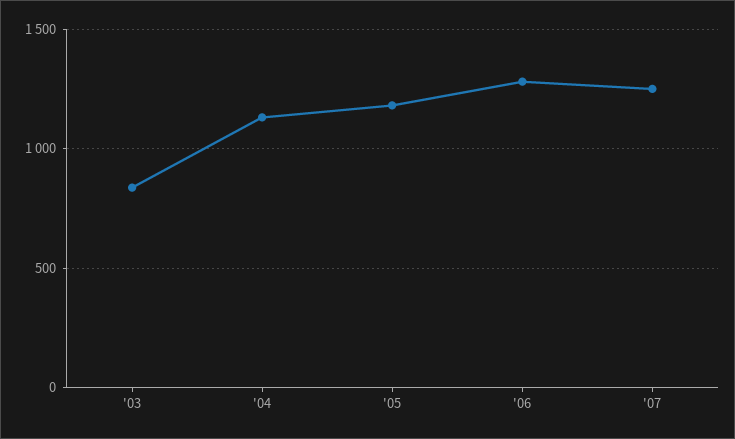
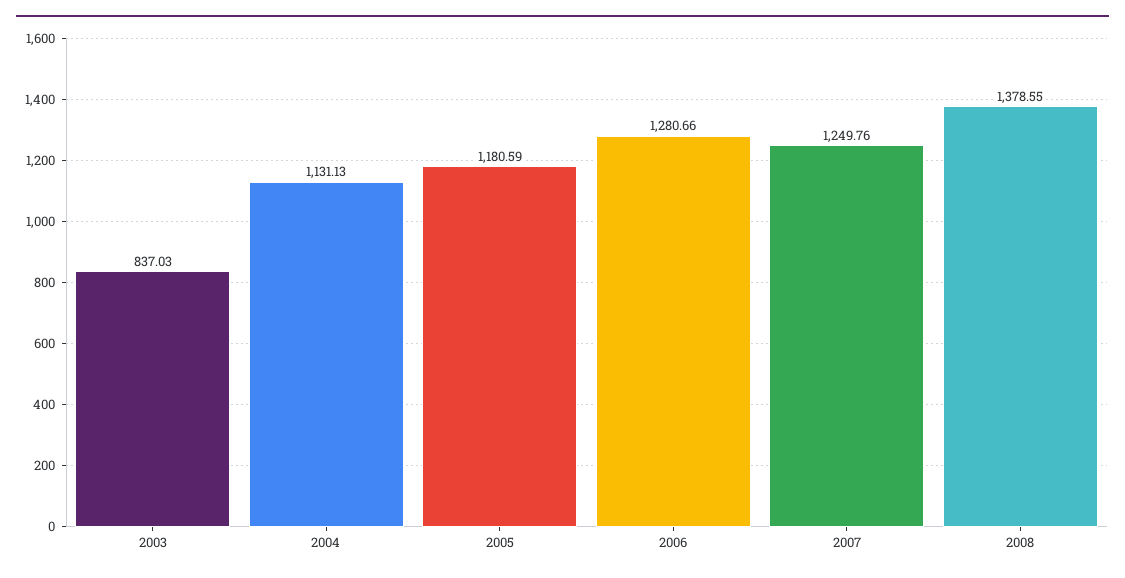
2008: none -> 1378.55

